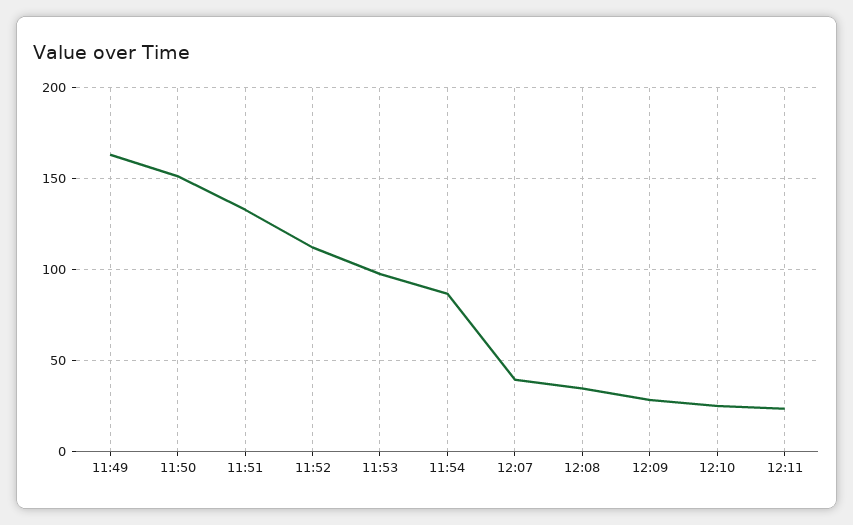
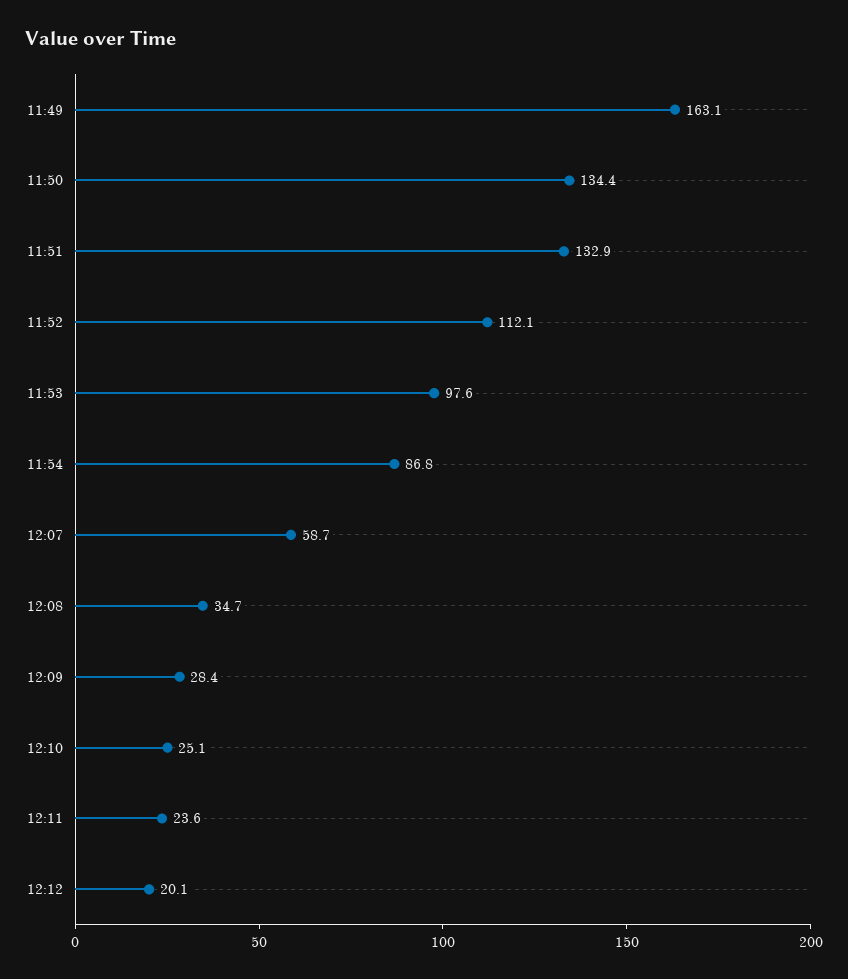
11:50: 150 -> 134.4
12:07: 40 -> 58.7
12:12: none -> 20.1

